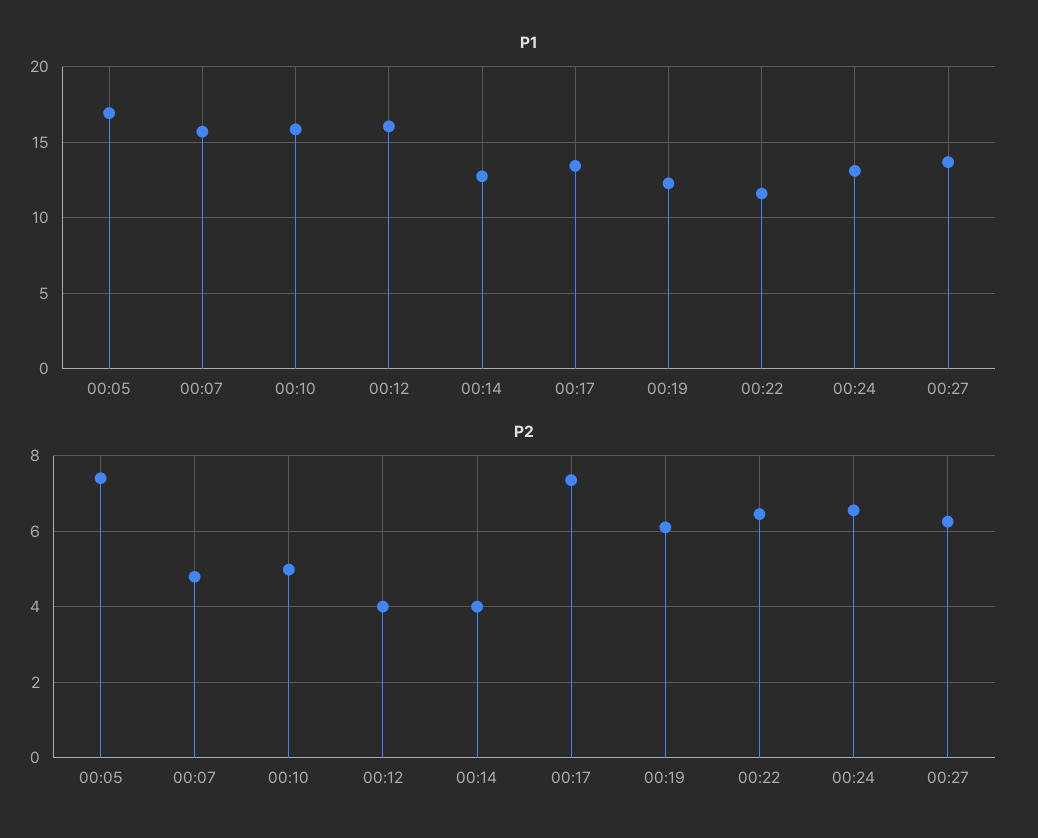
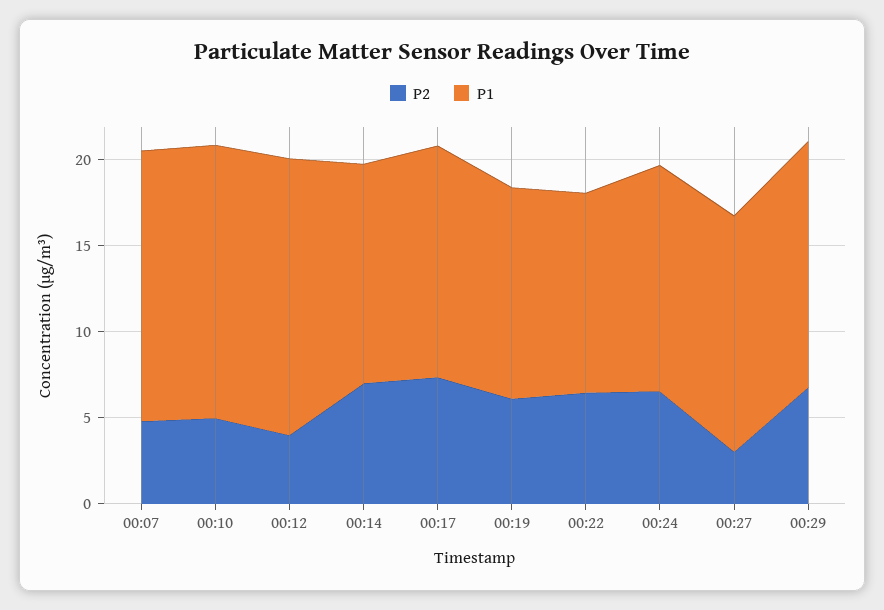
P1, 00:05: 17 -> none
P2, 00:05: 7.4 -> none
P2, 00:14: 4 -> 7
P2, 00:27: 6.2 -> 3
P2, 00:29: none -> 7
P1, 00:29: none -> 14

